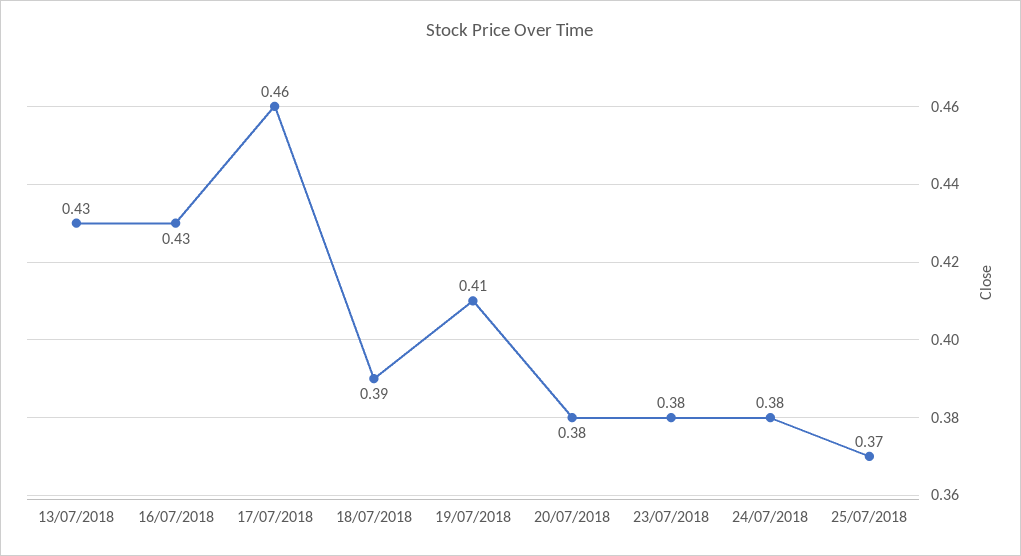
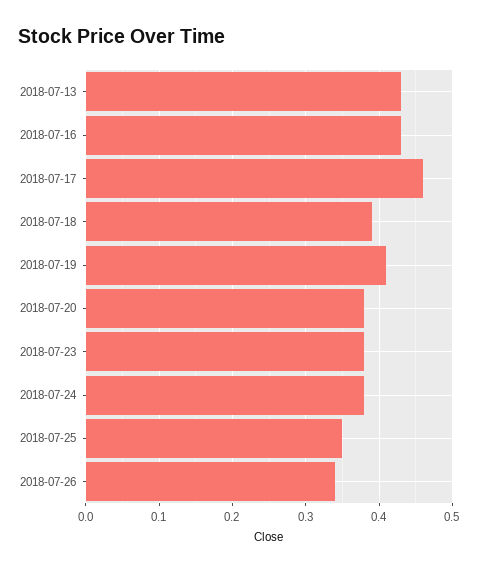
25/07/2018: 0.37 -> 0.35
2018-07-26: none -> 0.34

